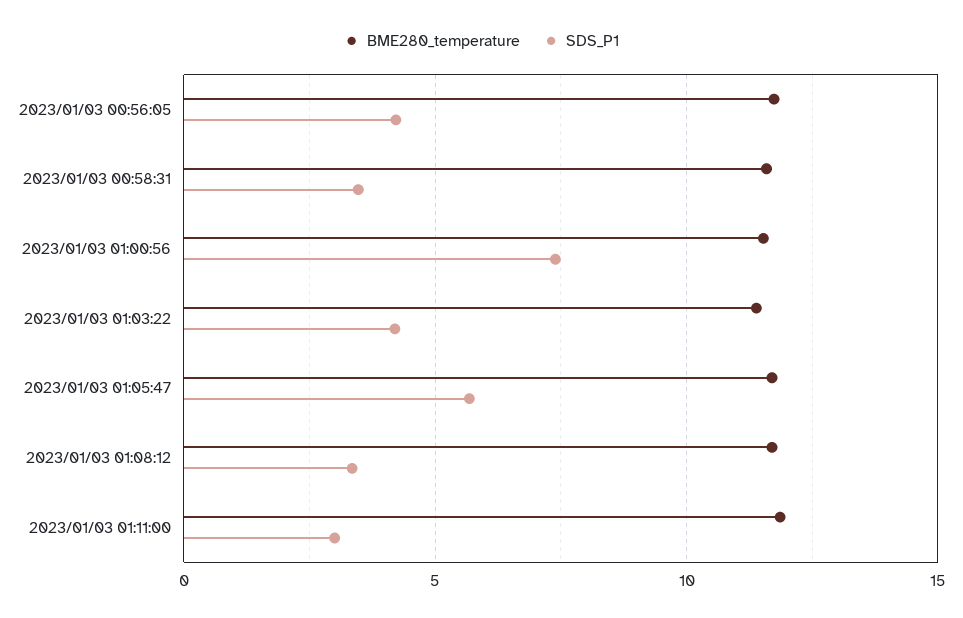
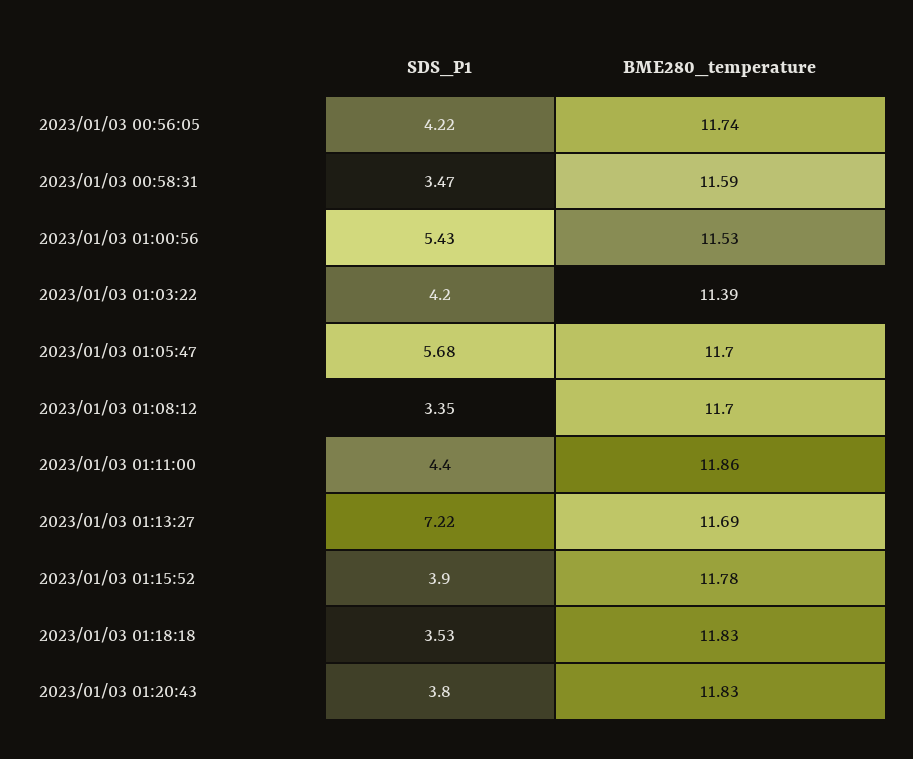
SDS_P1, 2023/01/03 01:00:56: 7.5 -> 5.43
SDS_P1, 2023/01/03 01:11:00: 3 -> 4.4
SDS_P1, 2023/01/03 01:13:27: none -> 7.22
BME280_temperature, 2023/01/03 01:13:27: none -> 11.69
SDS_P1, 2023/01/03 01:15:52: none -> 3.9
BME280_temperature, 2023/01/03 01:15:52: none -> 11.78
SDS_P1, 2023/01/03 01:18:18: none -> 3.53
BME280_temperature, 2023/01/03 01:18:18: none -> 11.83
SDS_P1, 2023/01/03 01:20:43: none -> 3.8
BME280_temperature, 2023/01/03 01:20:43: none -> 11.83

